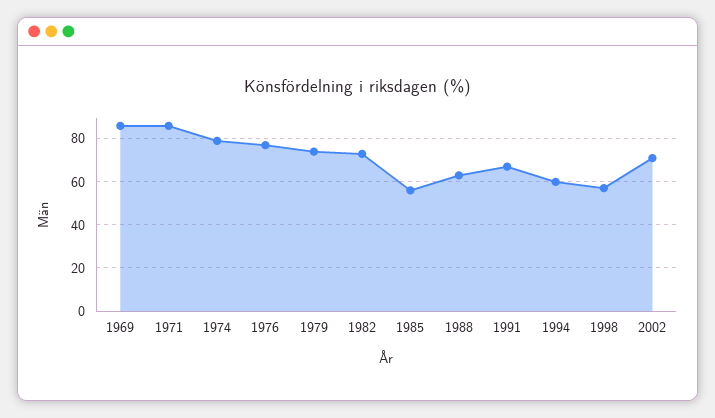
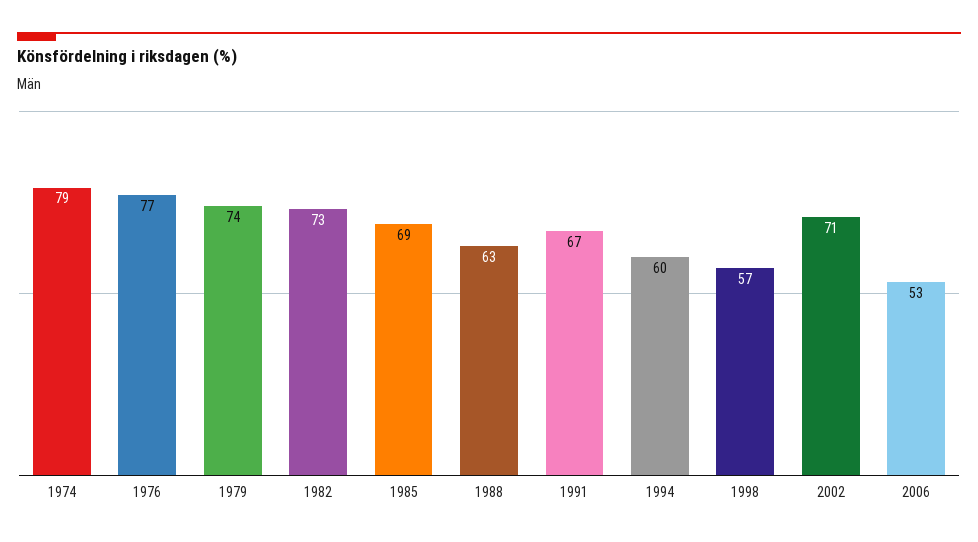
1969: 85 -> none
1971: 85 -> none
1985: 55 -> 69
2006: none -> 53

